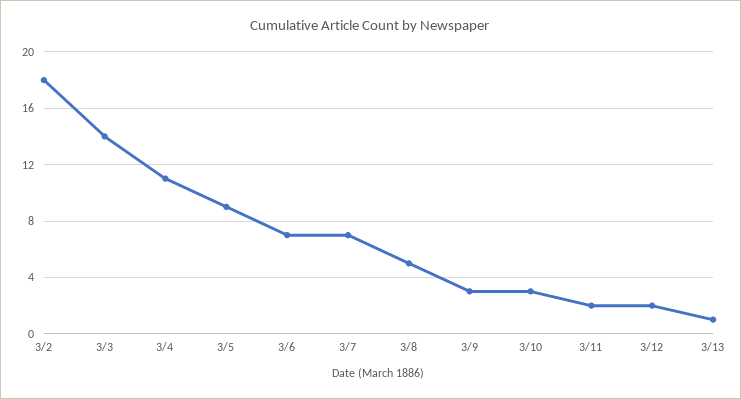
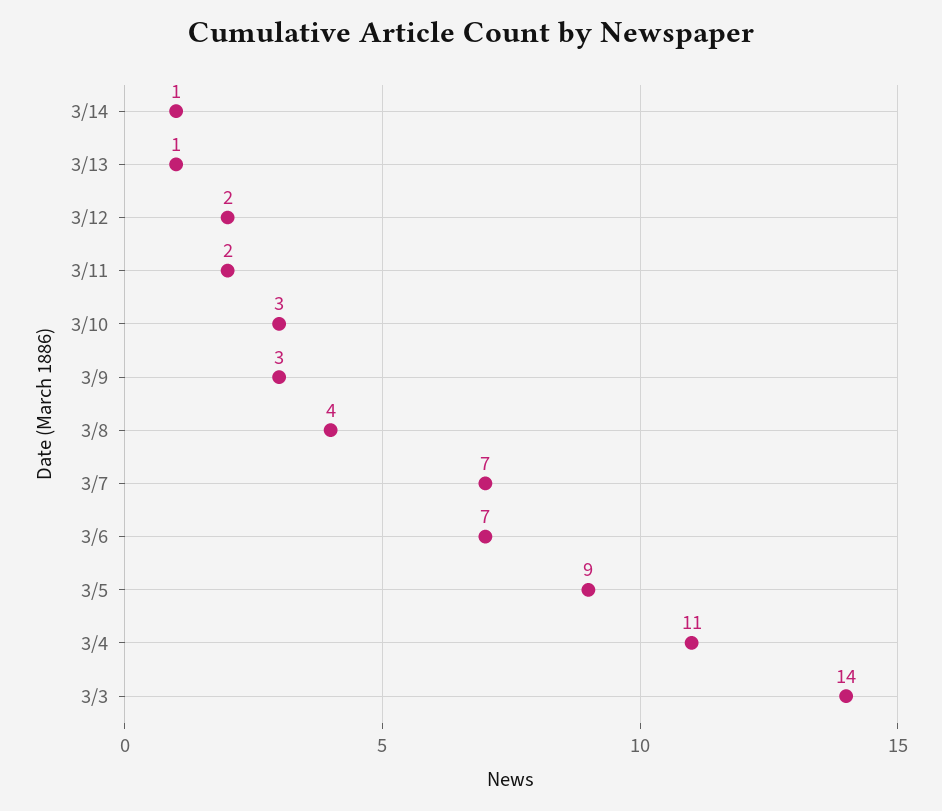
3/2: 18 -> none
3/8: 5 -> 4
3/14: none -> 1

